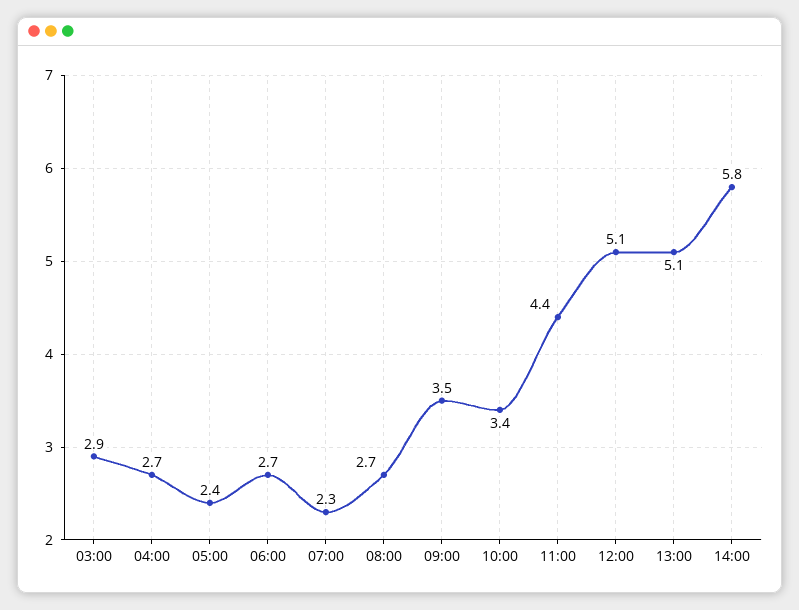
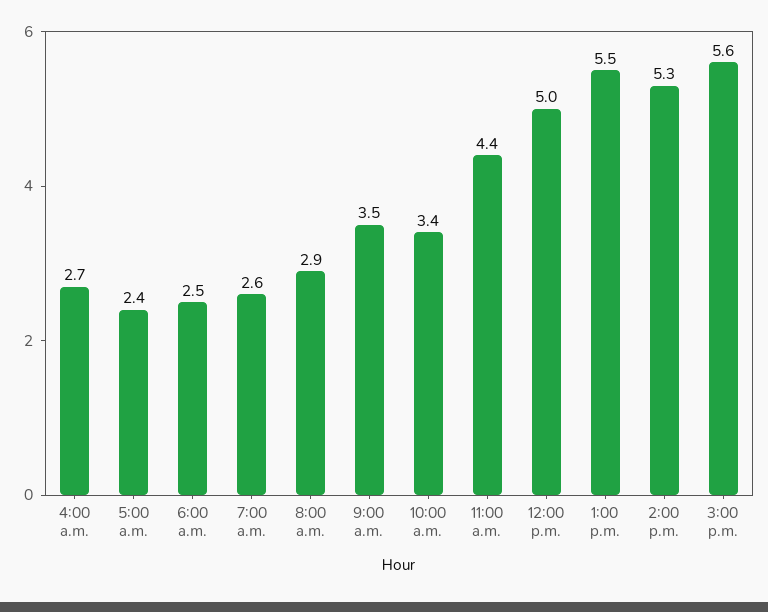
03:00: 2.9 -> none
06:00: 2.7 -> 2.5
07:00: 2.3 -> 2.6
08:00: 2.7 -> 2.9
12:00: 5.1 -> 5
13:00: 5.1 -> 5.5
14:00: 5.8 -> 5.3
3:00 p.m.: none -> 5.6

